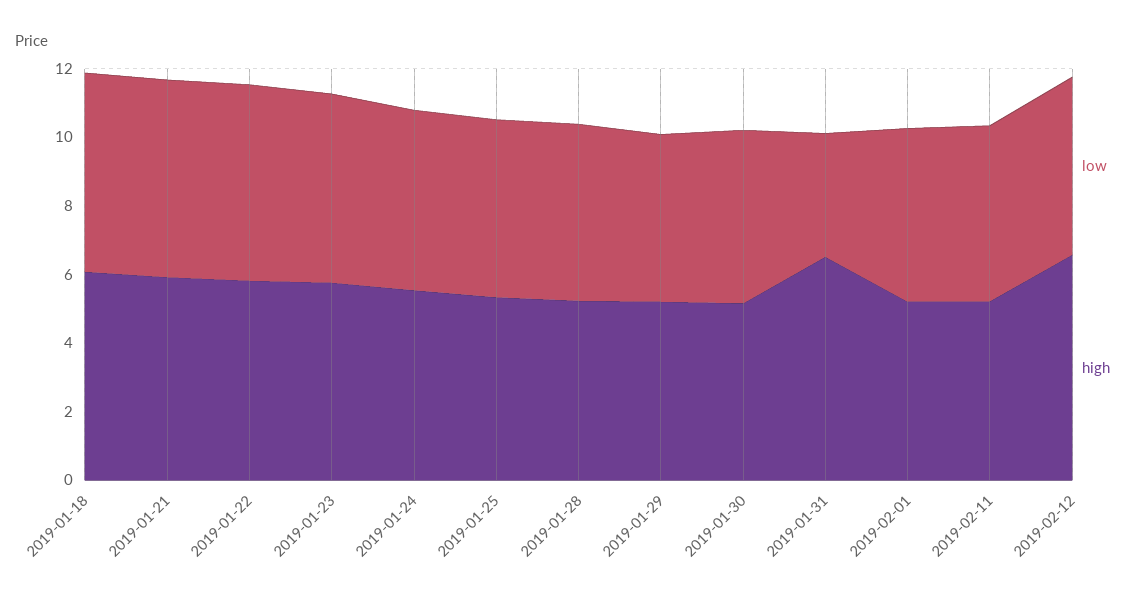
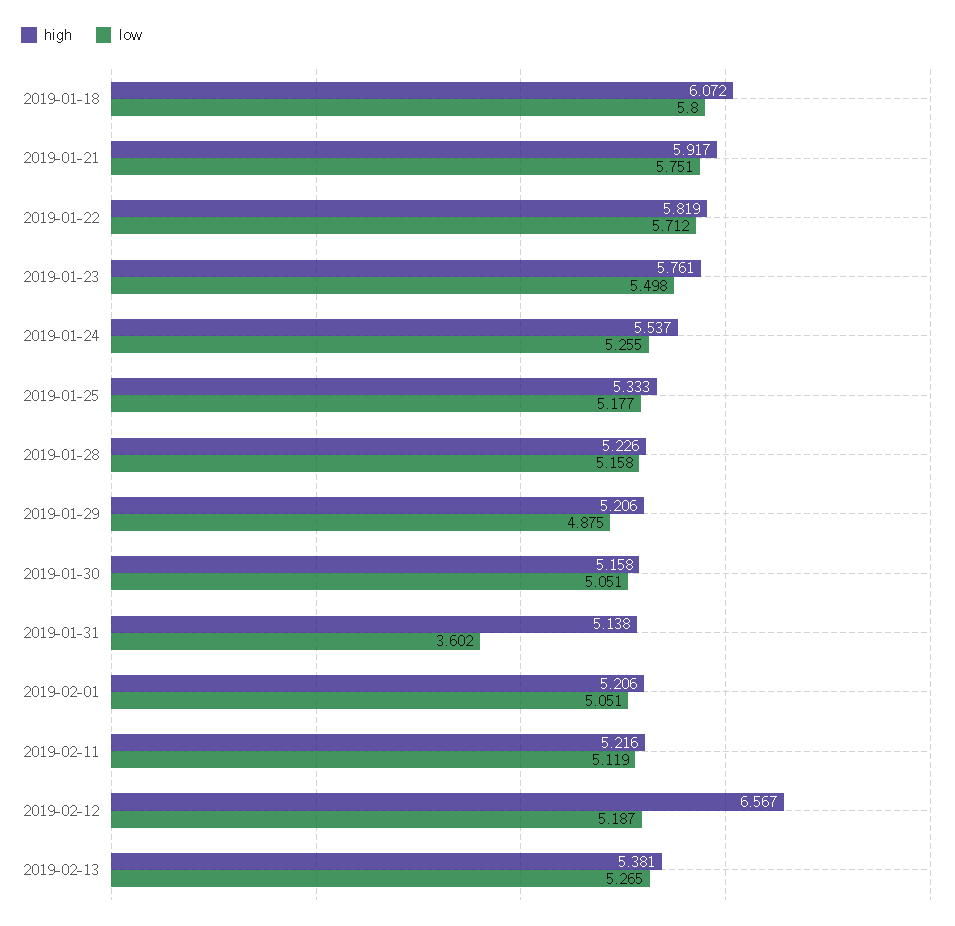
high, 2019-01-31: 6.5 -> 5.138
high, 2019-02-13: none -> 5.381
low, 2019-02-13: none -> 5.265

